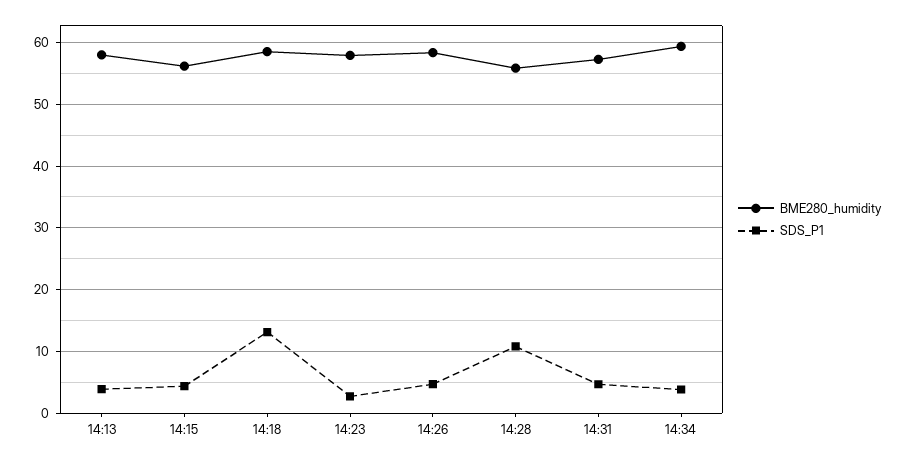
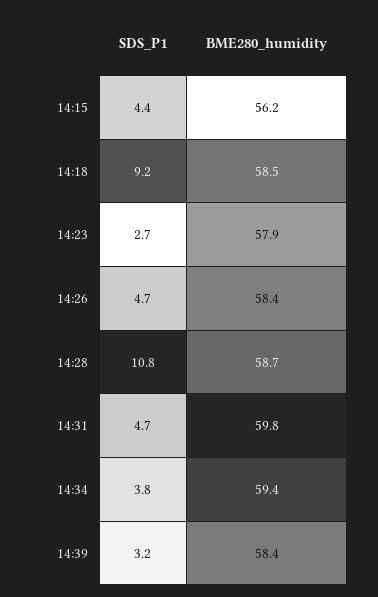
BME280_humidity, 14:13: 58 -> none
SDS_P1, 14:13: 4 -> none
SDS_P1, 14:18: 13 -> 9.2
BME280_humidity, 14:28: 56 -> 58.7
BME280_humidity, 14:31: 57 -> 59.8
SDS_P1, 14:39: none -> 3.2
BME280_humidity, 14:39: none -> 58.4

